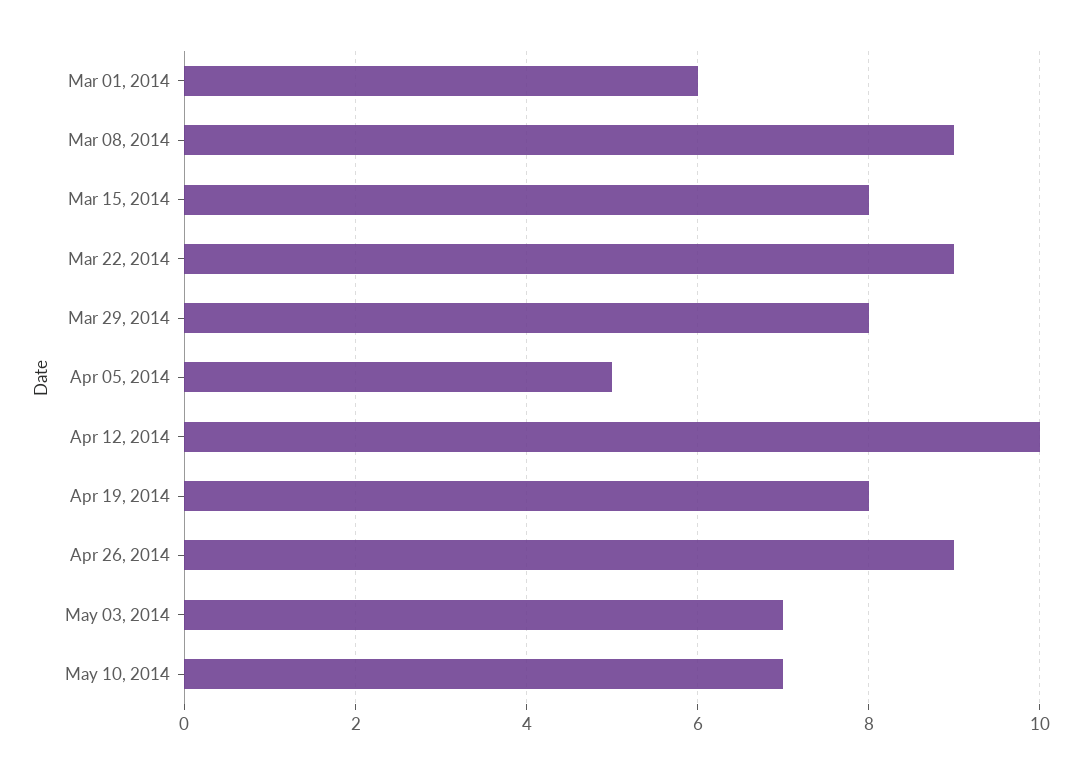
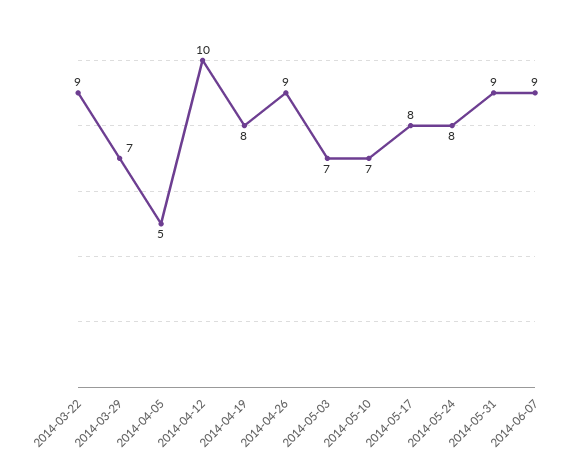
Mar 01, 2014: 6 -> none
Mar 08, 2014: 9 -> none
Mar 15, 2014: 8 -> none
Mar 29, 2014: 8 -> 7
2014-05-17: none -> 8
2014-05-24: none -> 8
2014-05-31: none -> 9
2014-06-07: none -> 9

